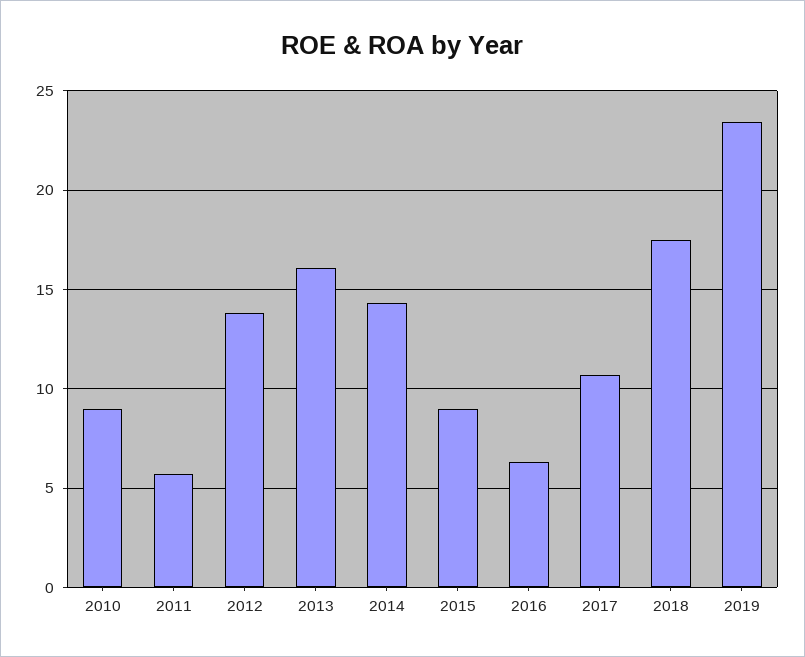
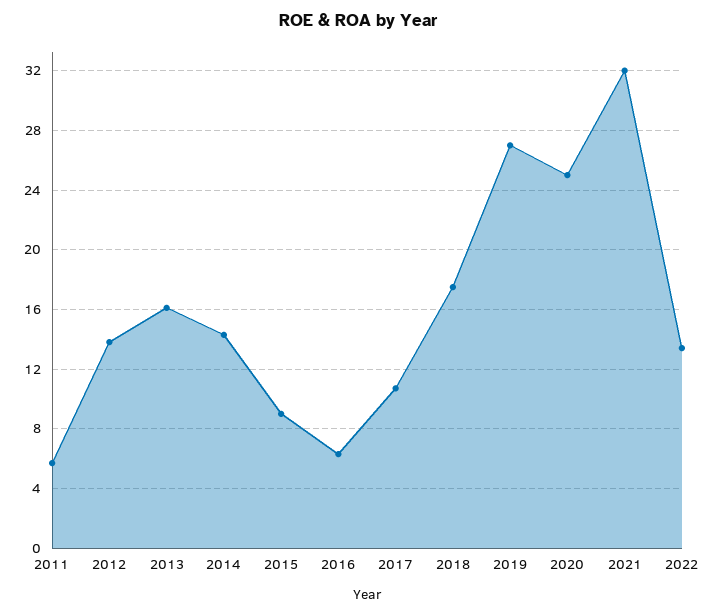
2010: 9 -> none
2019: 23.5 -> 27
2020: none -> 25
2021: none -> 32
2022: none -> 13.5

